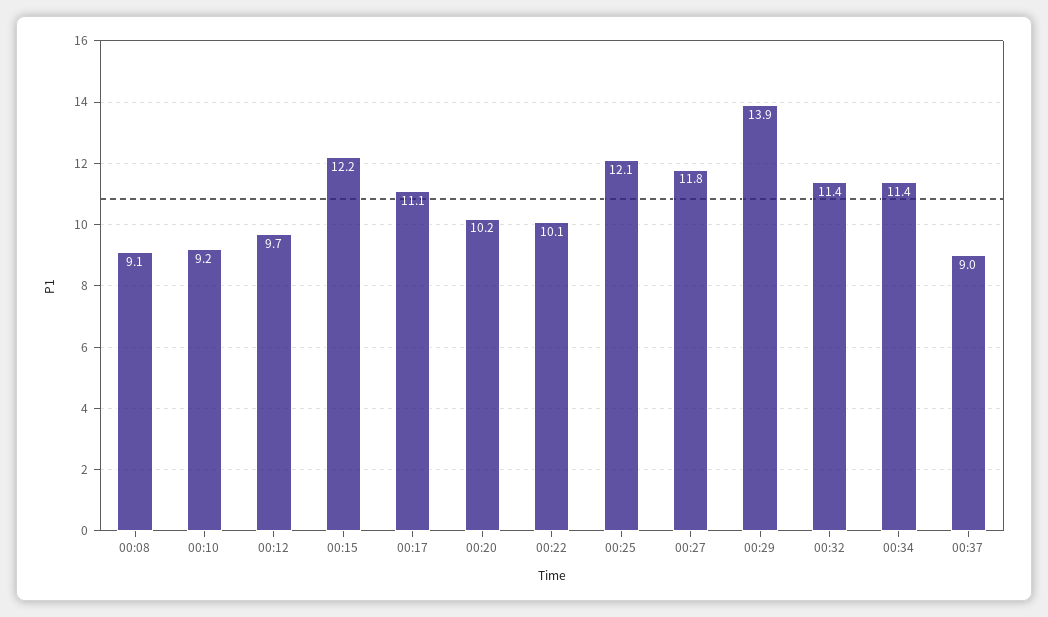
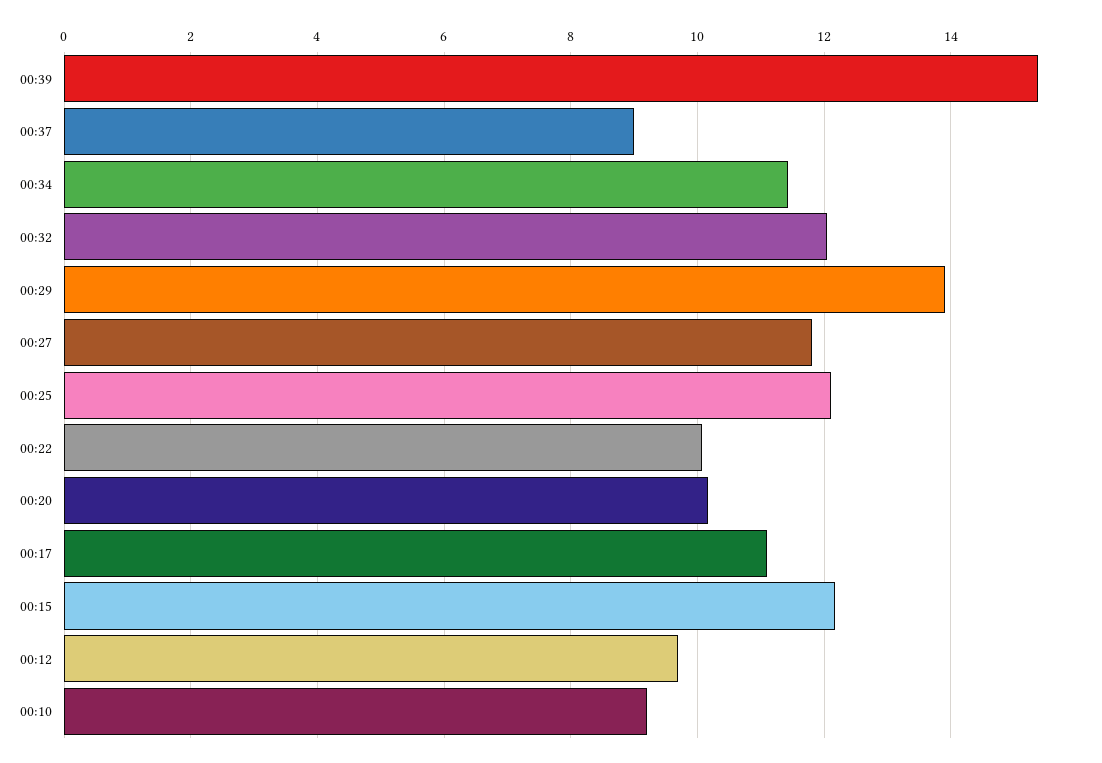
00:08: 9.1 -> none
00:32: 11.4 -> 12
00:39: none -> 15.4

